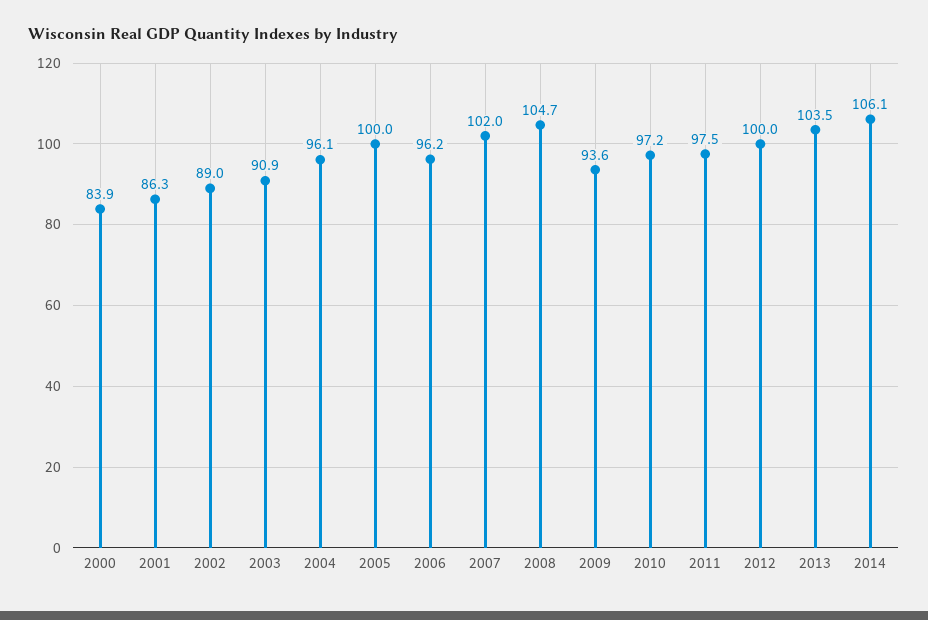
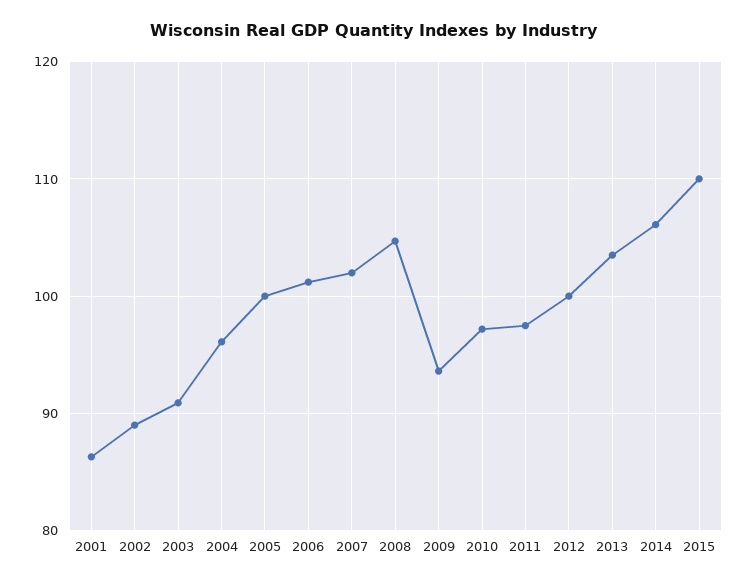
2000: 83.9 -> none
2006: 96.2 -> 101
2015: none -> 110

